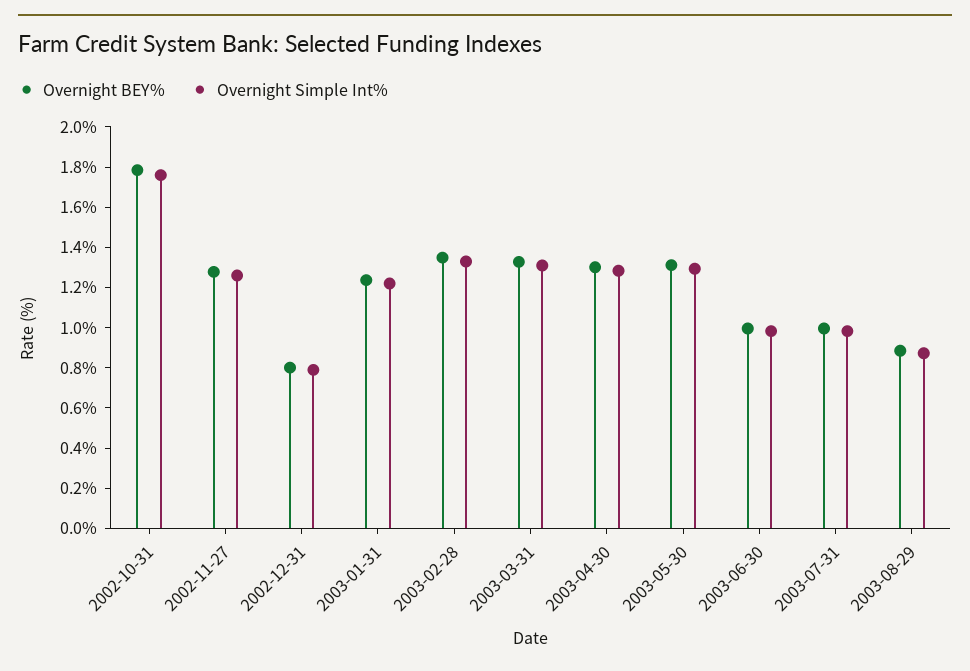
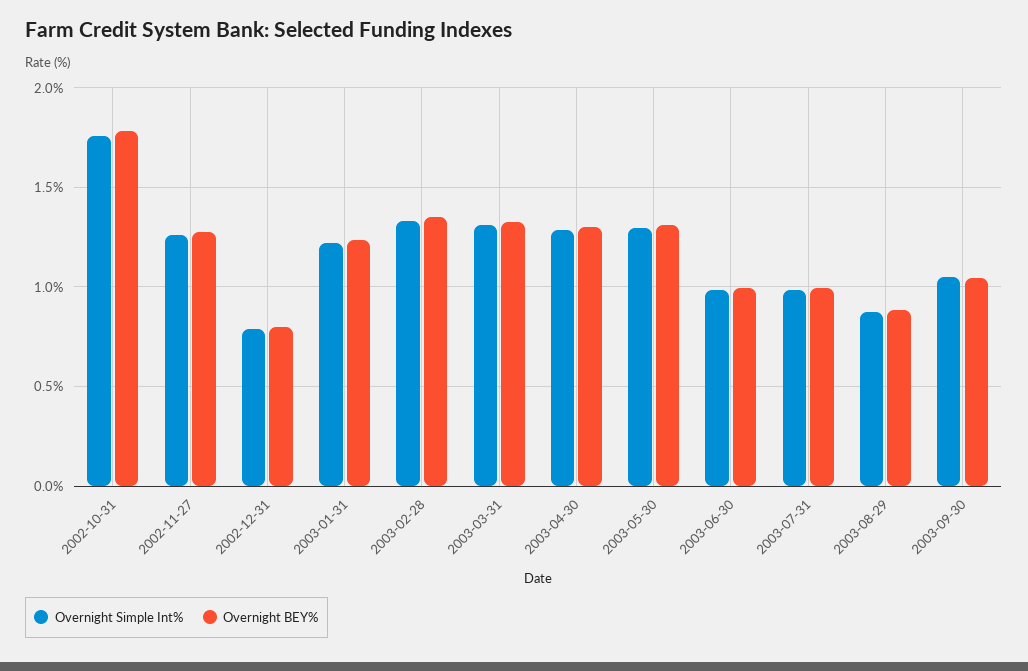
Overnight Simple Int%, 2003-09-30: none -> 1.05
Overnight BEY%, 2003-09-30: none -> 1.05

